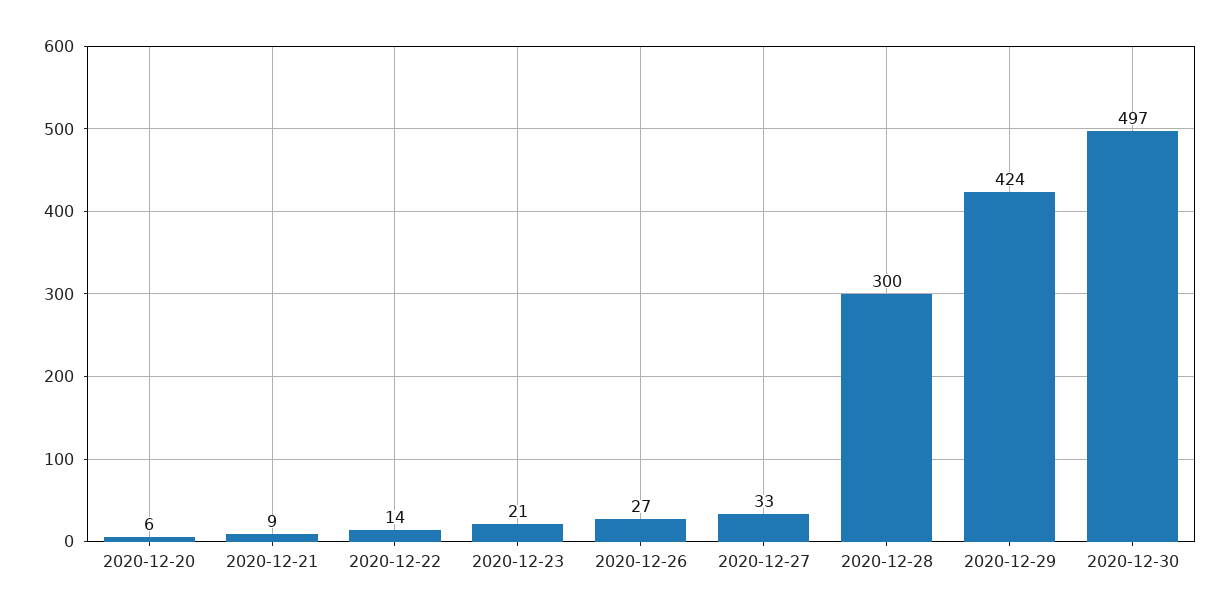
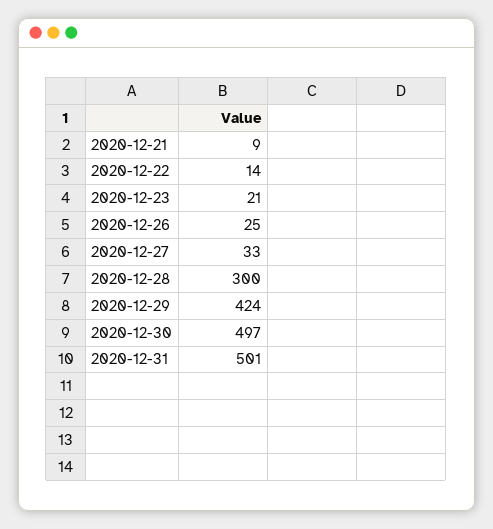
2020-12-20: 6 -> none
2020-12-26: 27 -> 25
2020-12-31: none -> 501

